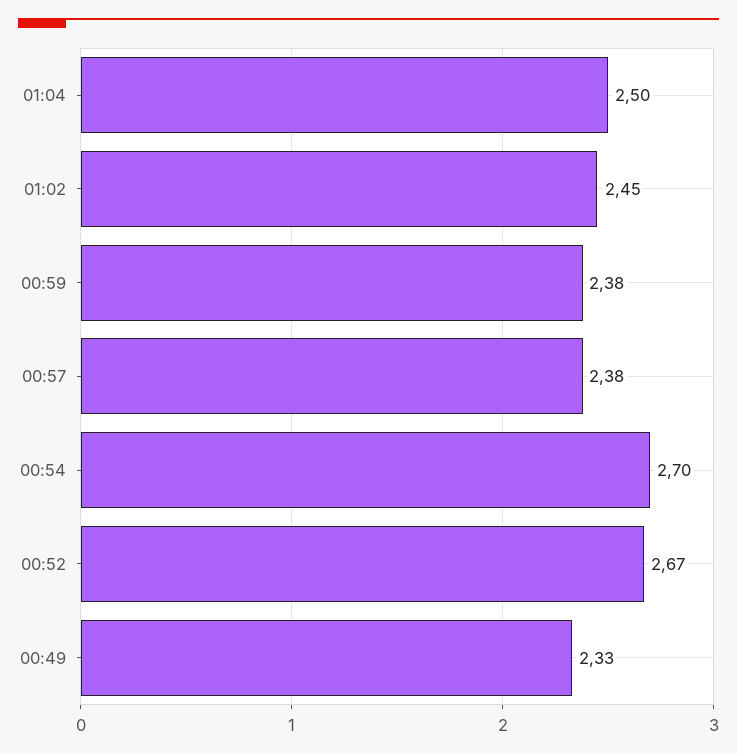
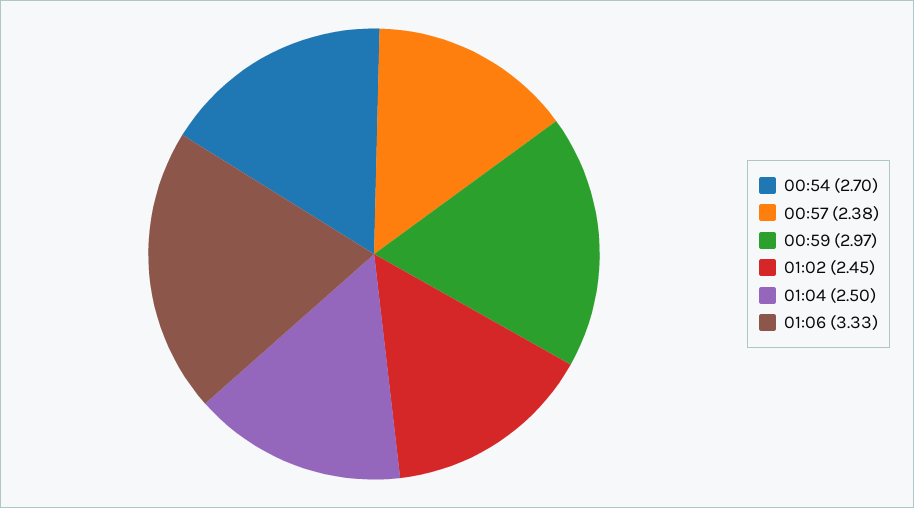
00:59: 2.38 -> 2.97
00:52: 2.67 -> none
00:49: 2.33 -> none
01:06: none -> 3.33

